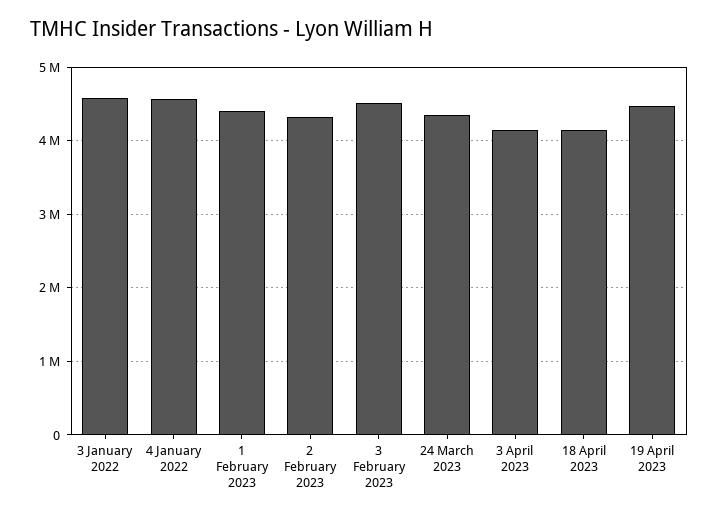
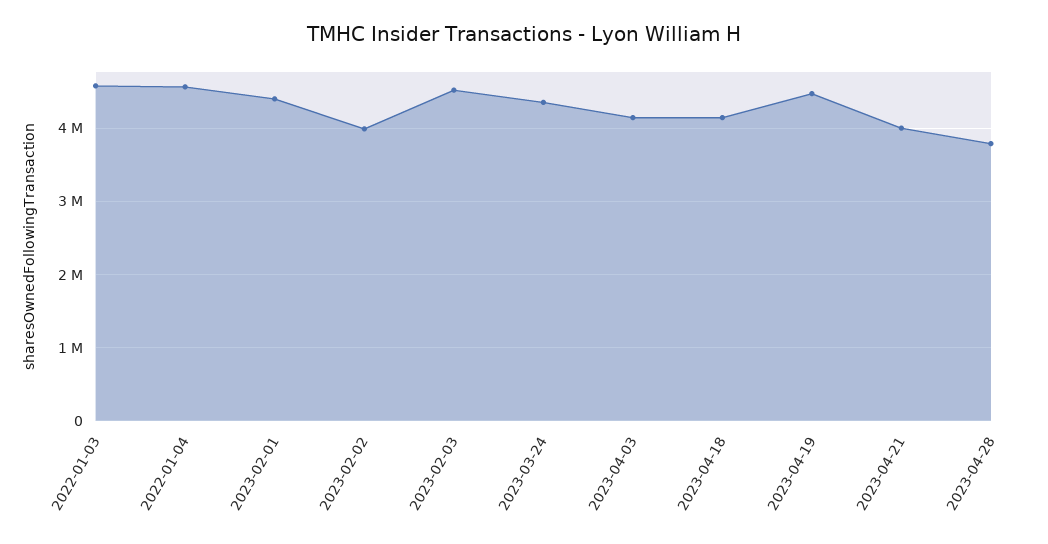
2 February 2023: 4300000 -> 4000000
2023-04-21: none -> 4000000
2023-04-28: none -> 3800000

